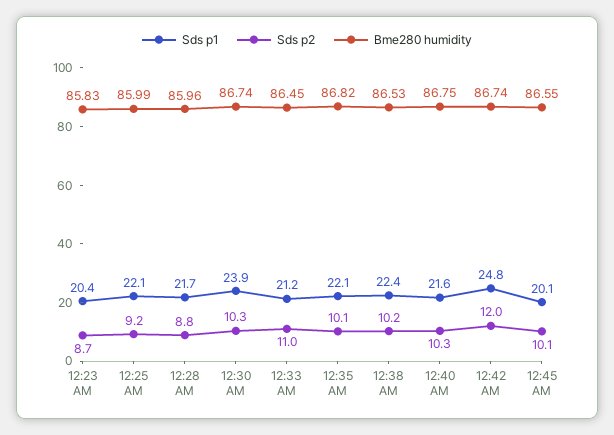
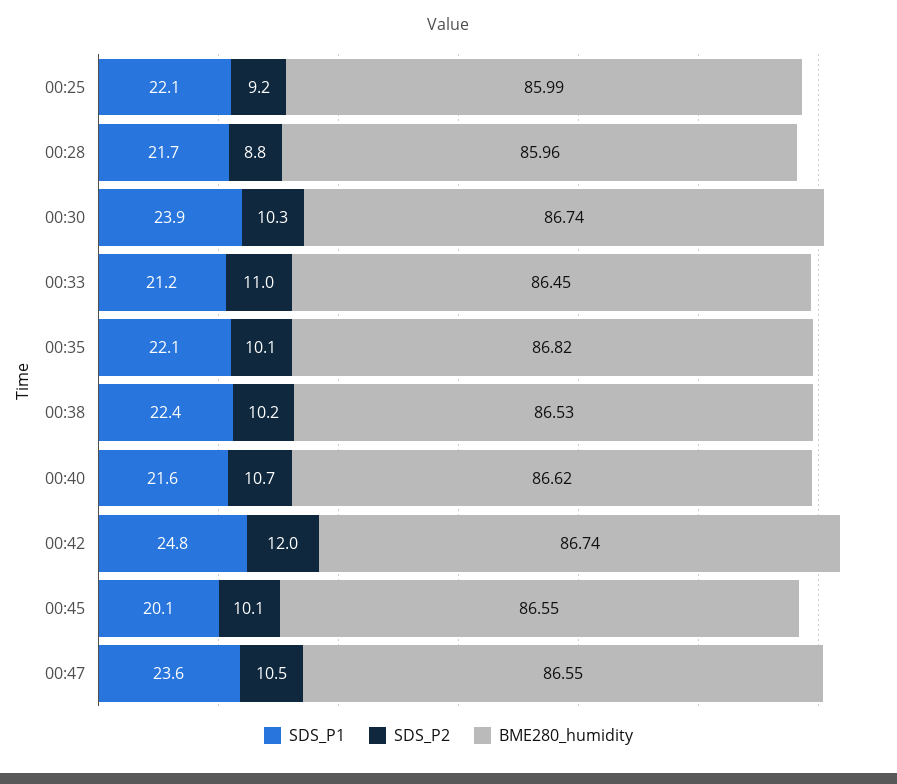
Sds p1, 12:23 AM: 20.4 -> none
Sds p2, 12:23 AM: 8.7 -> none
Bme280 humidity, 12:23 AM: 85.83 -> none
Sds p2, 12:40 AM: 10.3 -> 10.7
Bme280 humidity, 12:40 AM: 86.75 -> 86.62
Sds p1, 00:47: none -> 23.6
Sds p2, 00:47: none -> 10.5
Bme280 humidity, 00:47: none -> 86.55

